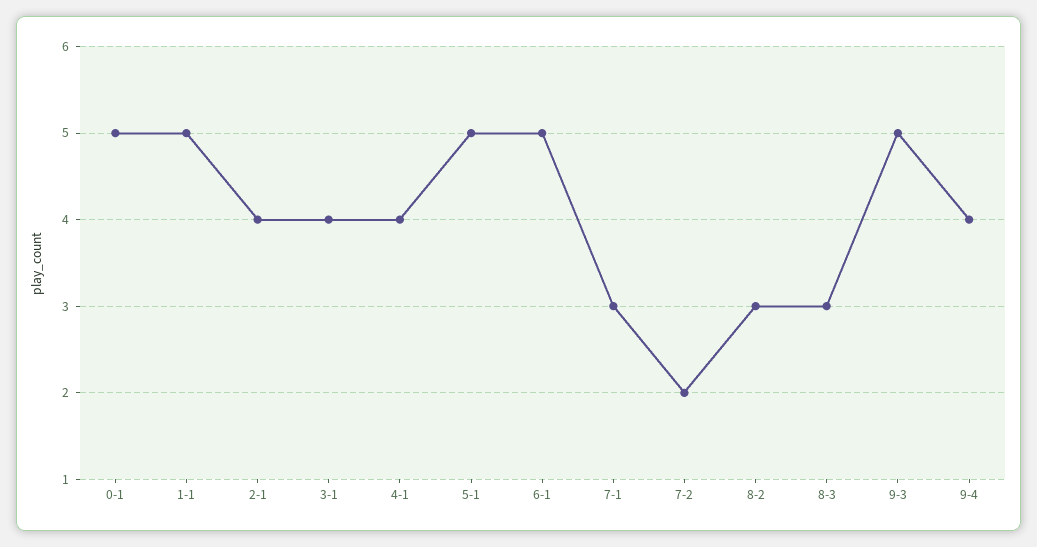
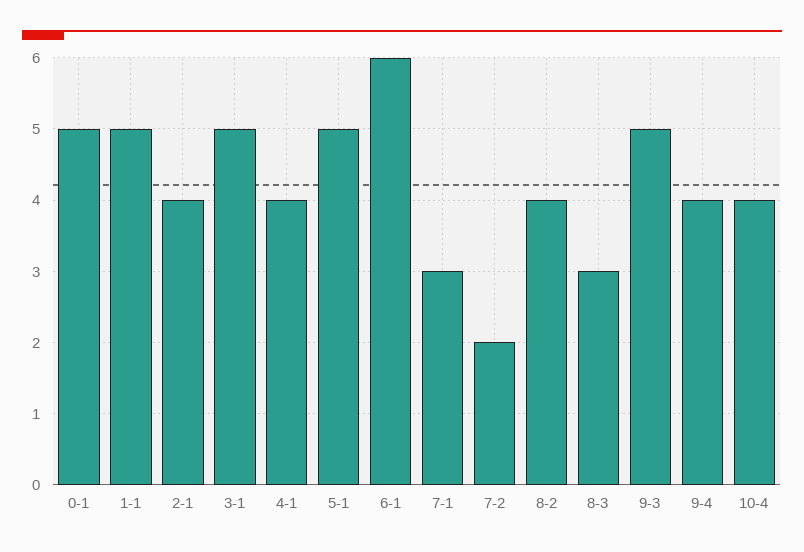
3-1: 4 -> 5
6-1: 5 -> 6
8-2: 3 -> 4
10-4: none -> 4

